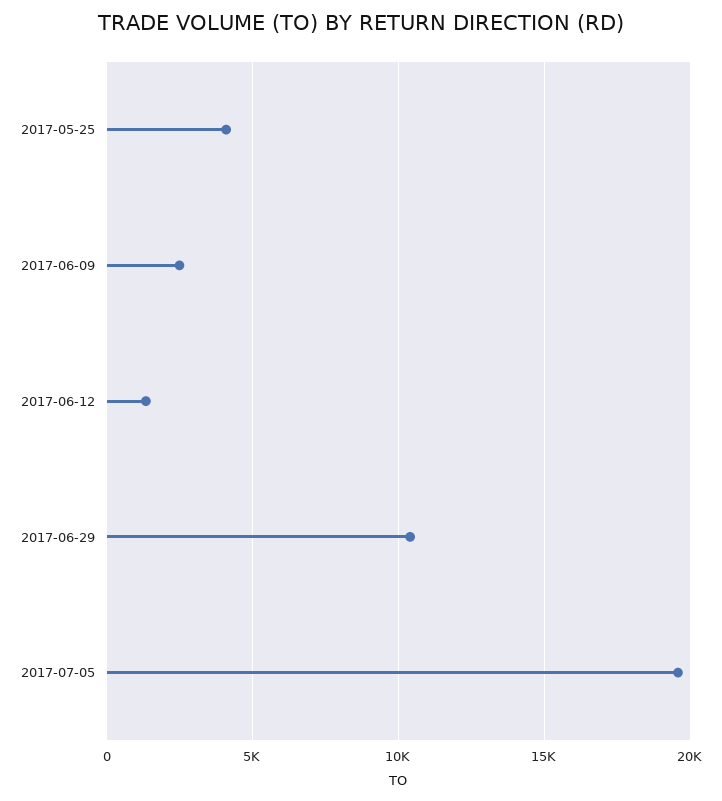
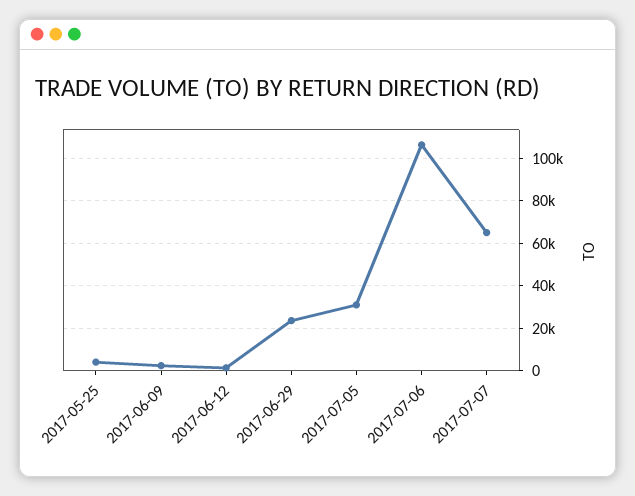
2017-06-29: 10500 -> 25000
2017-07-05: 19500 -> 30000
2017-07-06: none -> 105000
2017-07-07: none -> 65000

